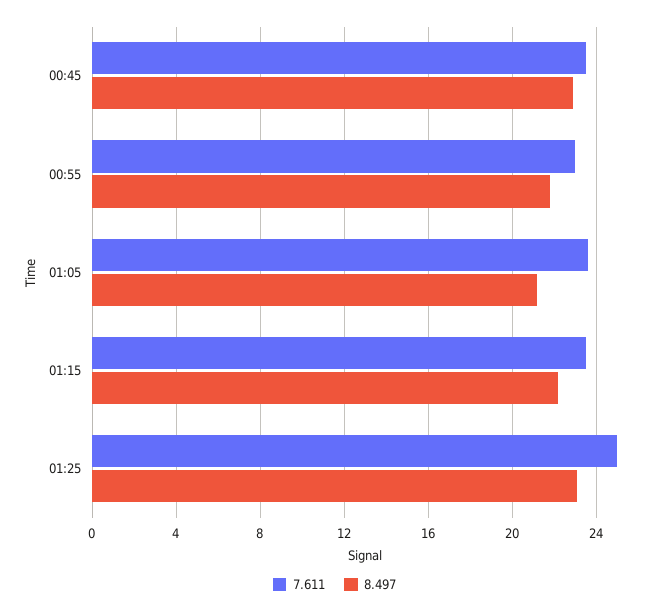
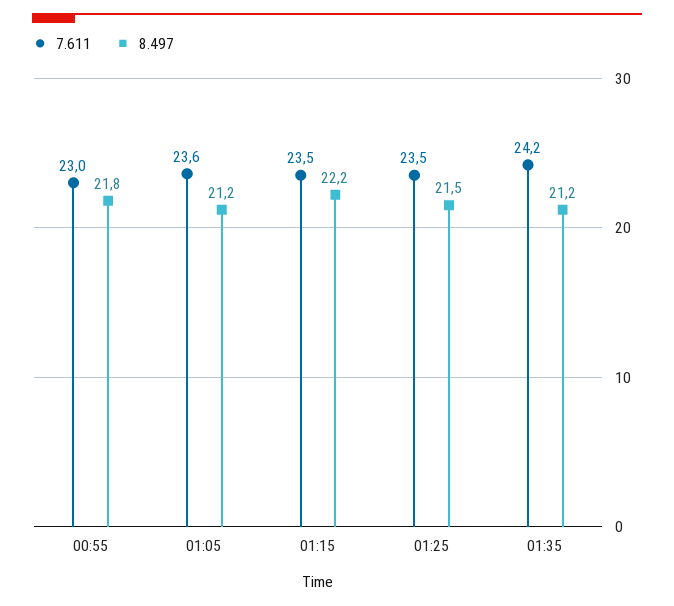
7.611, 00:45: 23.5 -> none
8.497, 00:45: 23 -> none
7.611, 01:25: 25 -> 23.5
8.497, 01:25: 23 -> 21.5
7.611, 01:35: none -> 24.2
8.497, 01:35: none -> 21.2

